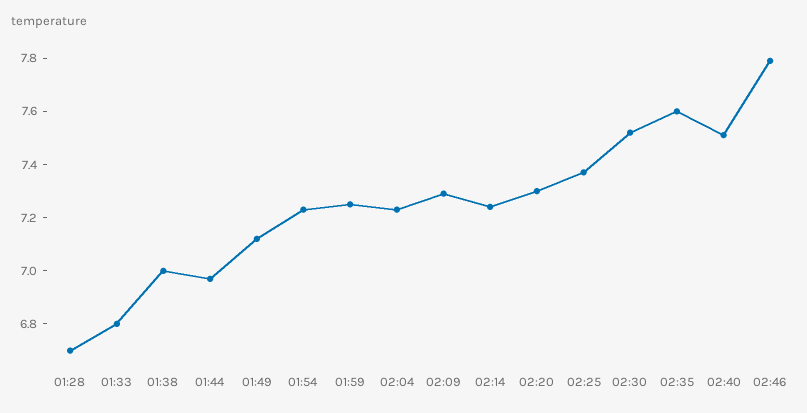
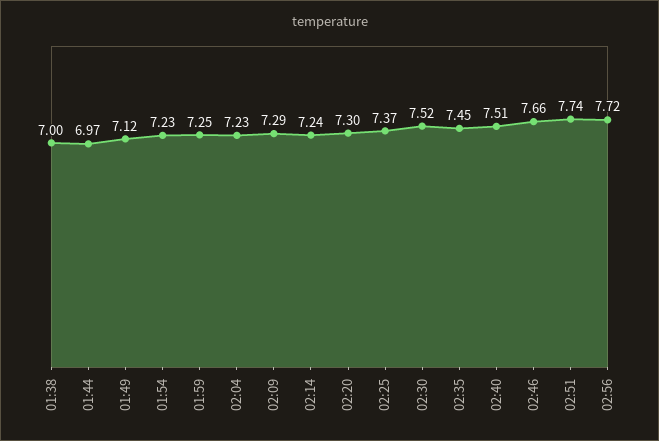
01:28: 6.7 -> none
01:33: 6.8 -> none
02:35: 7.6 -> 7.45
02:46: 7.8 -> 7.66
02:51: none -> 7.74
02:56: none -> 7.72

